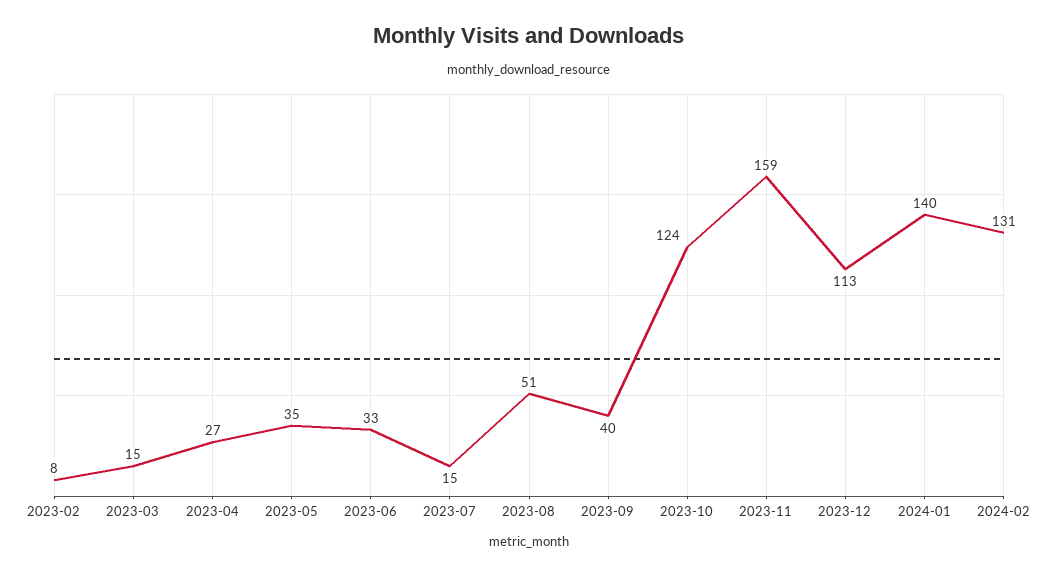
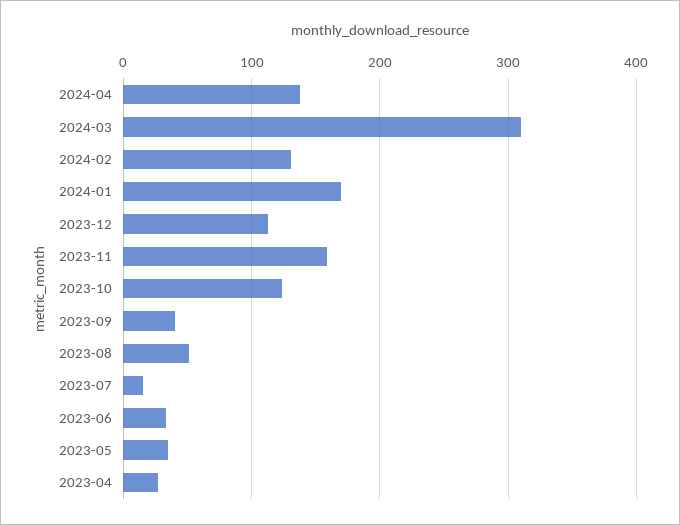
2023-02: 8 -> none
2023-03: 15 -> none
2024-01: 140 -> 170
2024-04: none -> 140
2024-03: none -> 310

